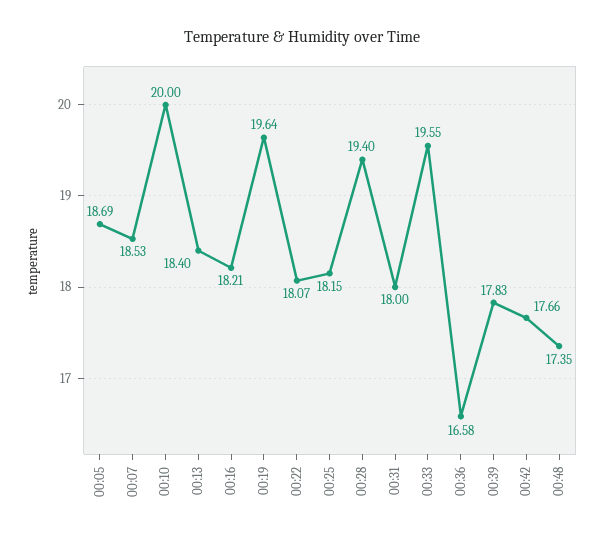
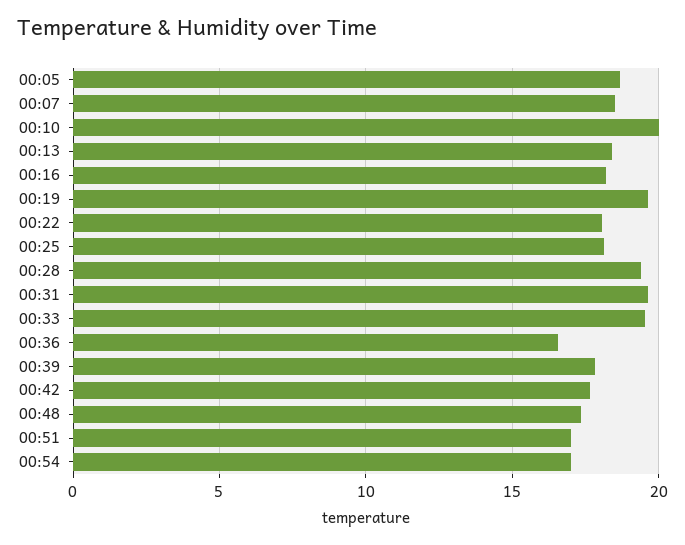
00:31: 18 -> 19.5
00:51: none -> 17
00:54: none -> 17

